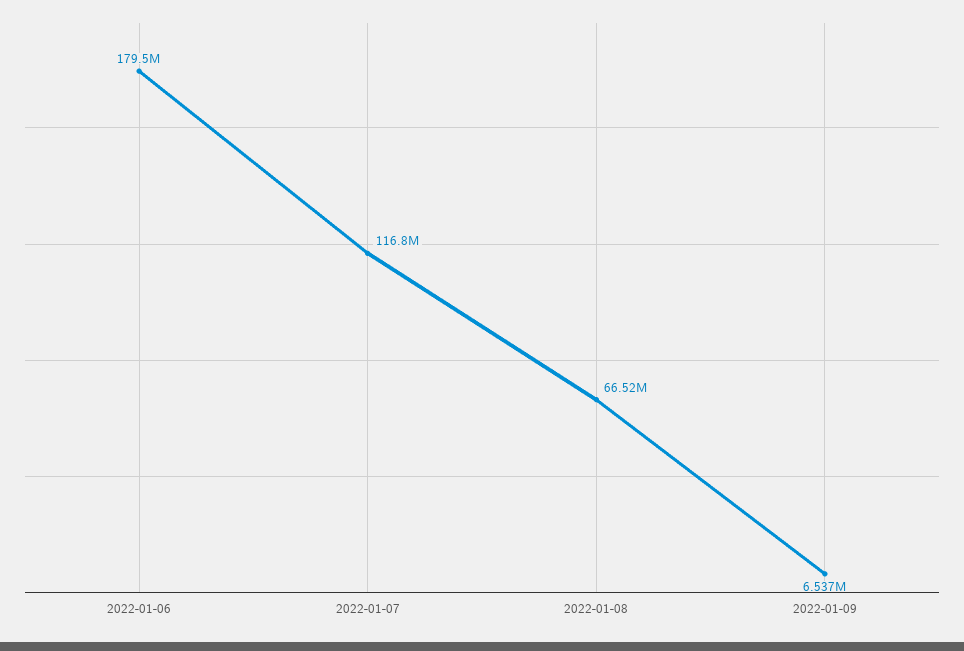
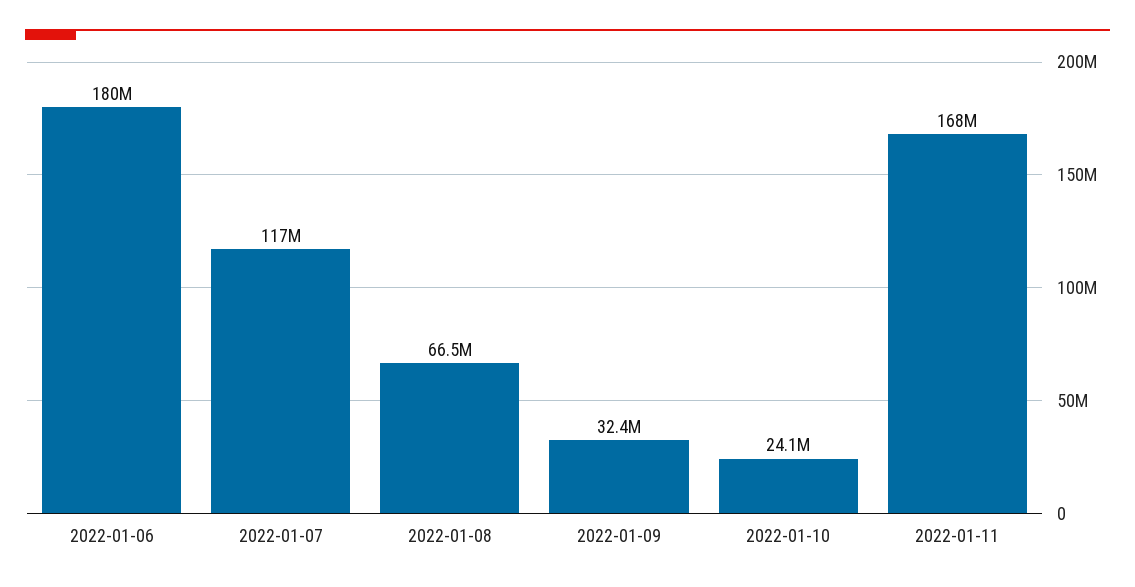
2022-01-09: 6537000 -> 32400000
2022-01-10: none -> 24100000
2022-01-11: none -> 168000000

